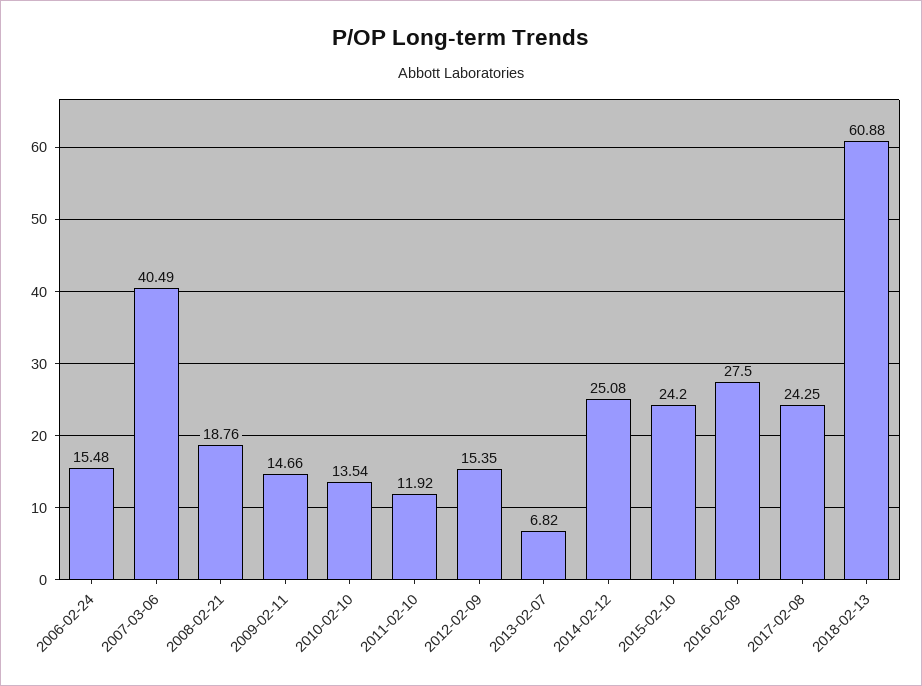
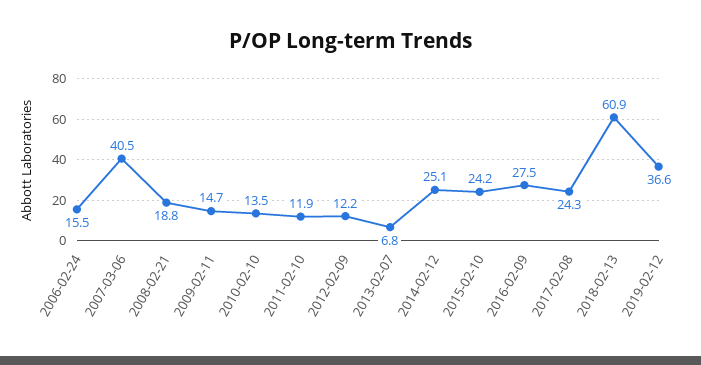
2012-02-09: 15.35 -> 12.2
2019-02-12: none -> 36.6

